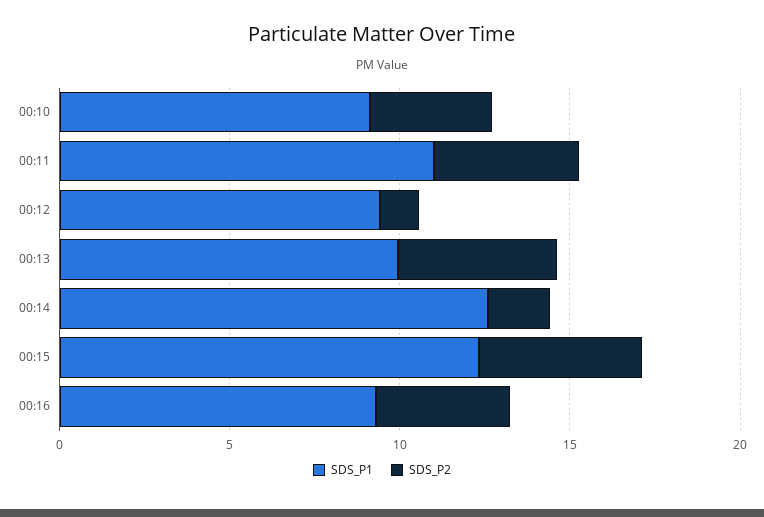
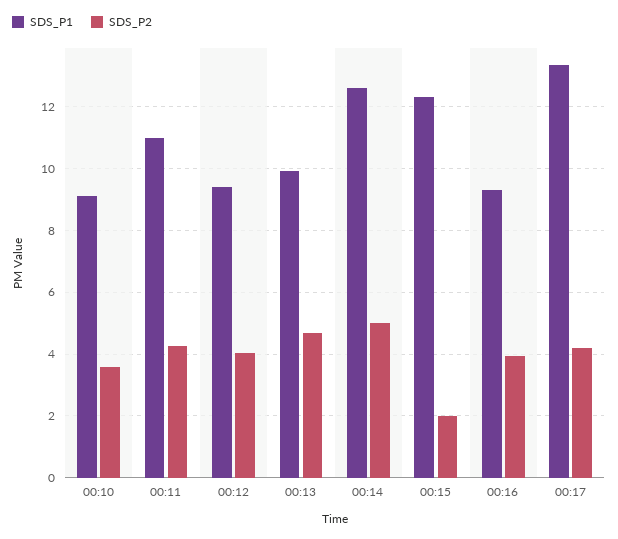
SDS_P2, 00:12: 1 -> 4
SDS_P2, 00:14: 2 -> 5
SDS_P2, 00:15: 5 -> 2
SDS_P1, 00:17: none -> 13.4
SDS_P2, 00:17: none -> 4.2

